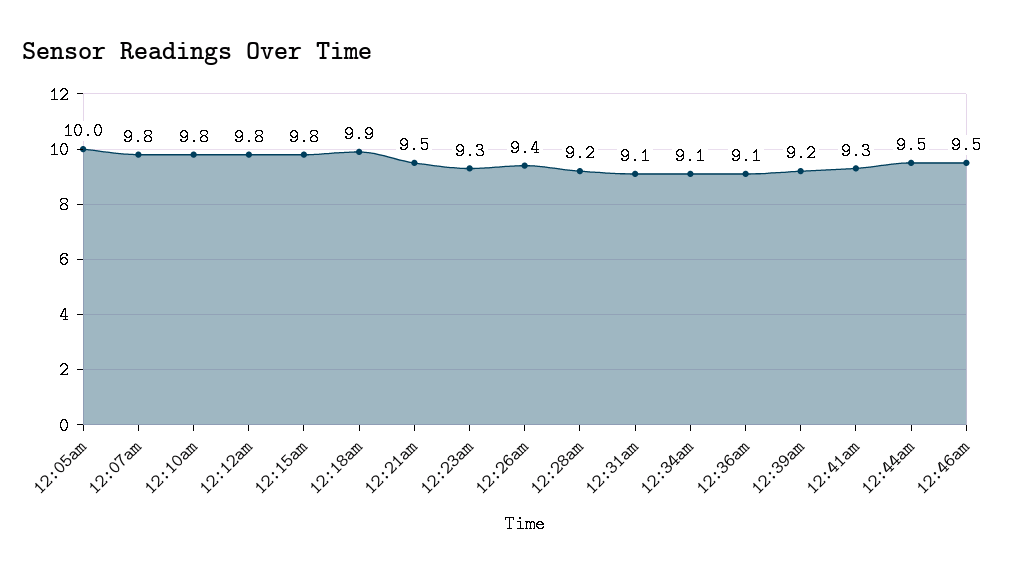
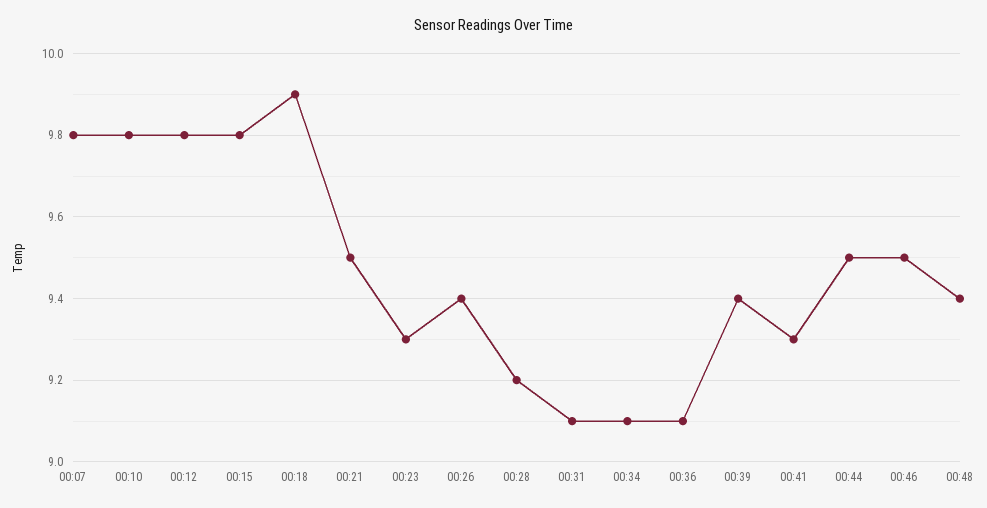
12:05am: 10 -> none
12:39am: 9.2 -> 9.4
00:48: none -> 9.4

